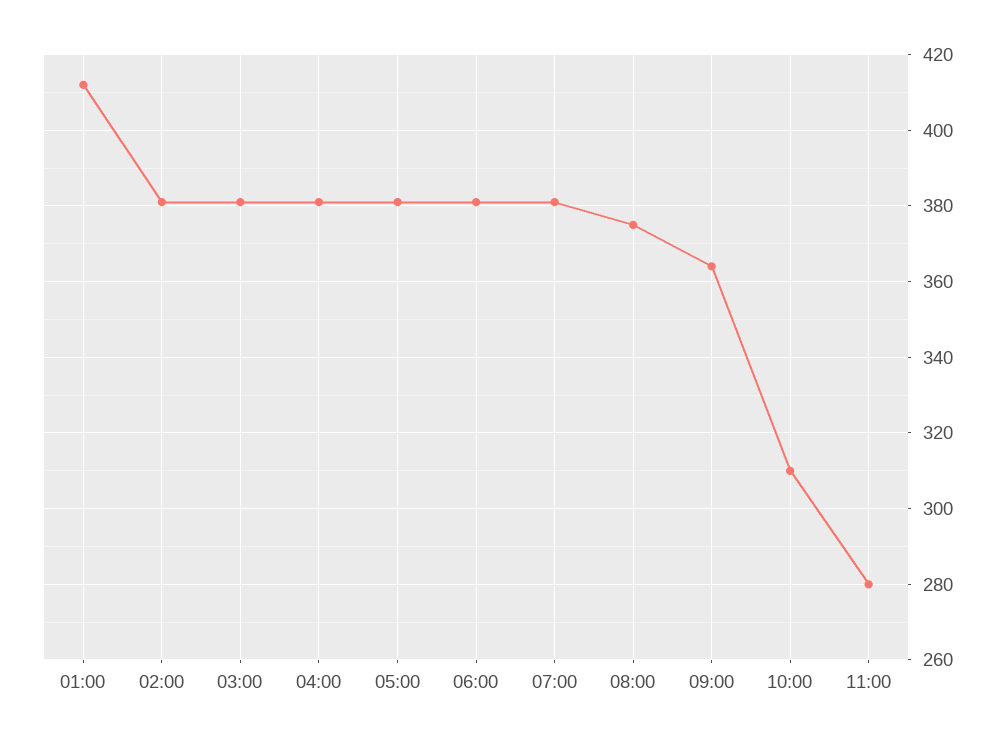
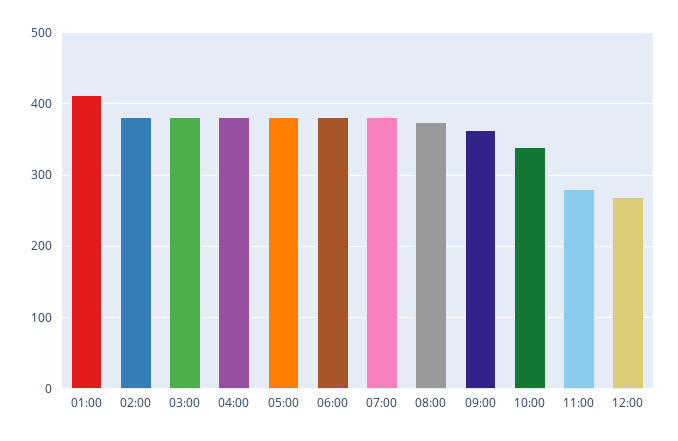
10:00: 310 -> 340
12:00: none -> 270

